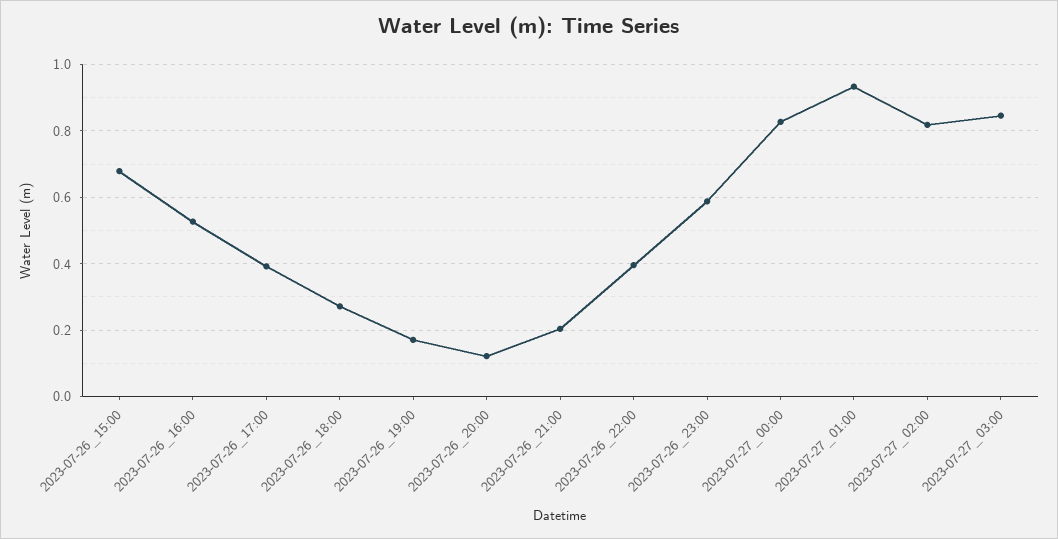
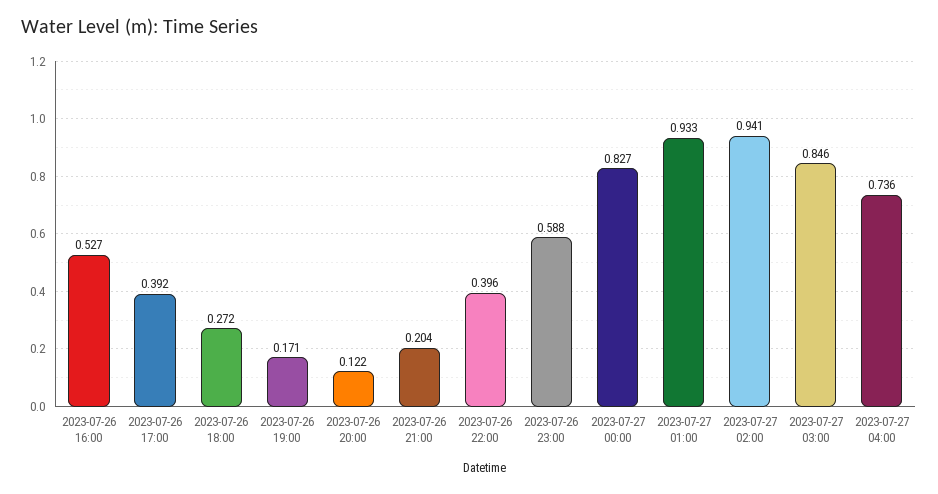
2023-07-26_15:00: 0.68 -> none
2023-07-27_02:00: 0.82 -> 0.941
2023-07-27 04:00: none -> 0.736

